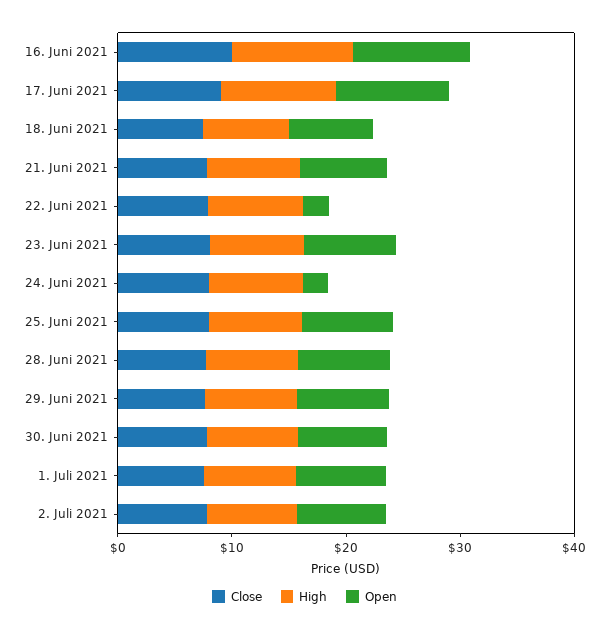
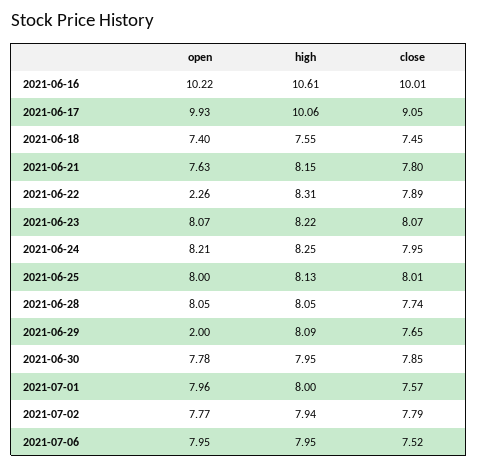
Open, 24. Juni 2021: 2 -> 8.21
Open, 29. Juni 2021: 8 -> 2
Open, 2021-07-06: none -> 7.95
High, 2021-07-06: none -> 7.95
Close, 2021-07-06: none -> 7.52

